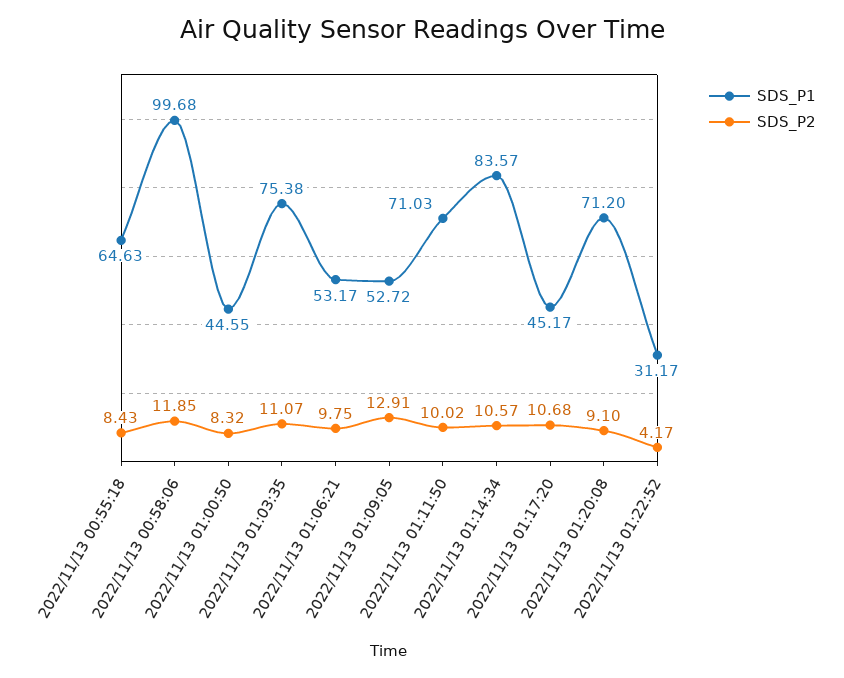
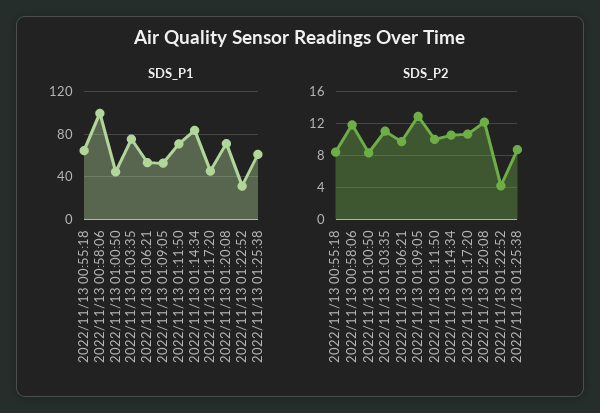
SDS_P2, 2022/11/13 01:20:08: 9.1 -> 12
SDS_P1, 2022/11/13 01:25:38: none -> 60
SDS_P2, 2022/11/13 01:25:38: none -> 9

